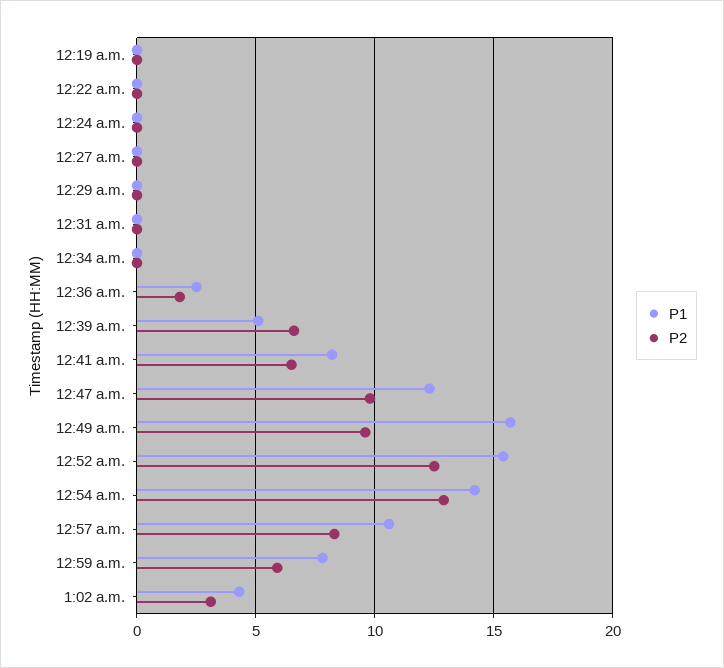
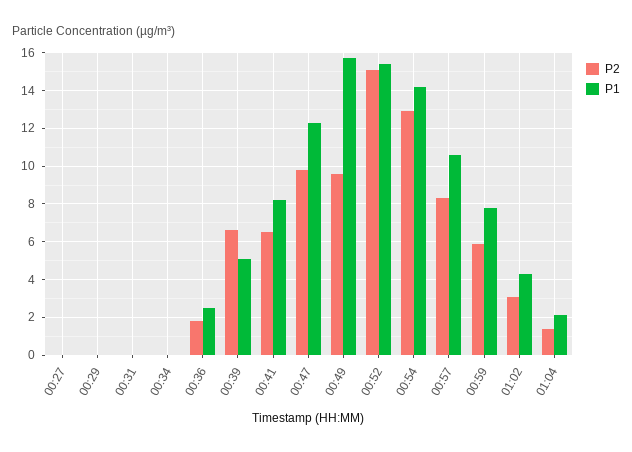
P1, 12:19 a.m.: 0 -> none
P2, 12:19 a.m.: 0 -> none
P1, 12:22 a.m.: 0 -> none
P2, 12:22 a.m.: 0 -> none
P1, 12:24 a.m.: 0 -> none
P2, 12:24 a.m.: 0 -> none
P2, 12:52 a.m.: 12.5 -> 15
P2, 01:04: none -> 1.5
P1, 01:04: none -> 2

